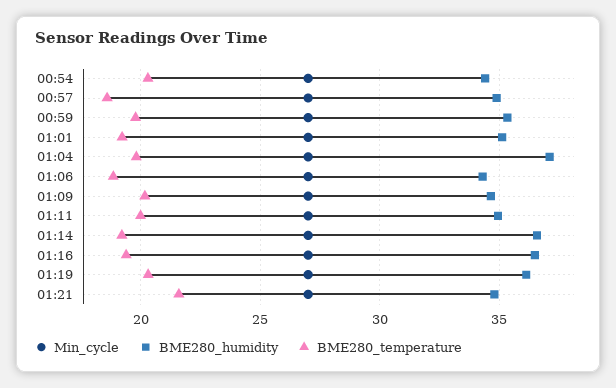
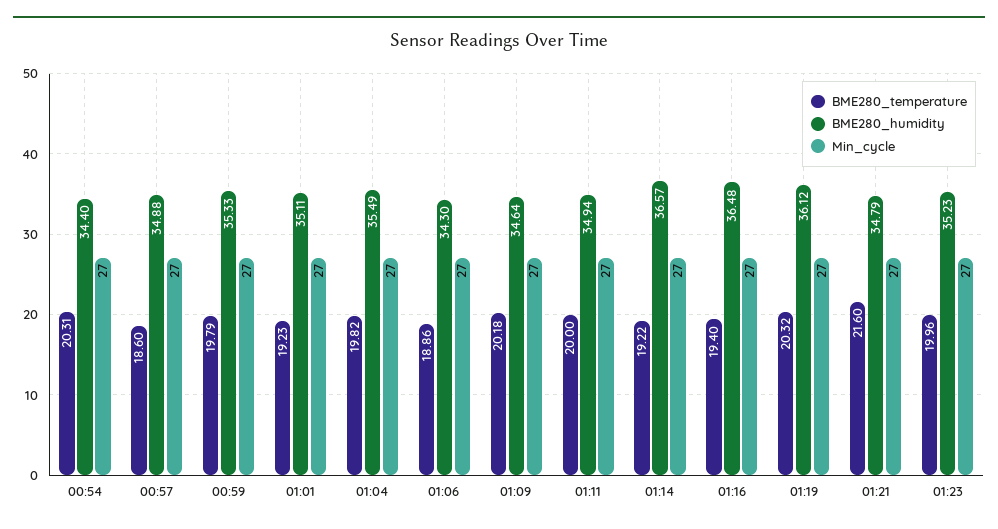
BME280_humidity, 01:04: 37 -> 35.49
BME280_temperature, 01:23: none -> 19.96
BME280_humidity, 01:23: none -> 35.23
Min_cycle, 01:23: none -> 27

